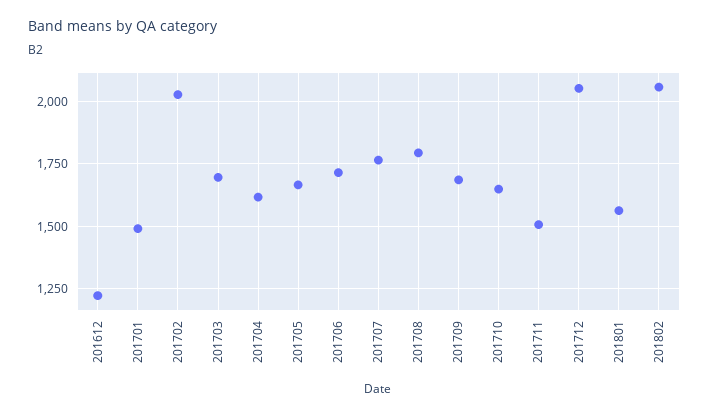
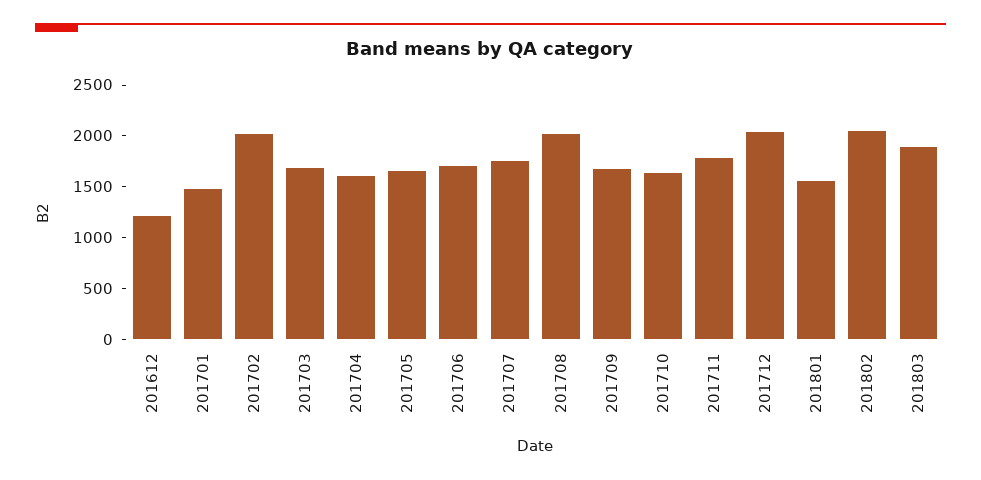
201708: 1800 -> 2000
201711: 1500 -> 1800
201803: none -> 1900

